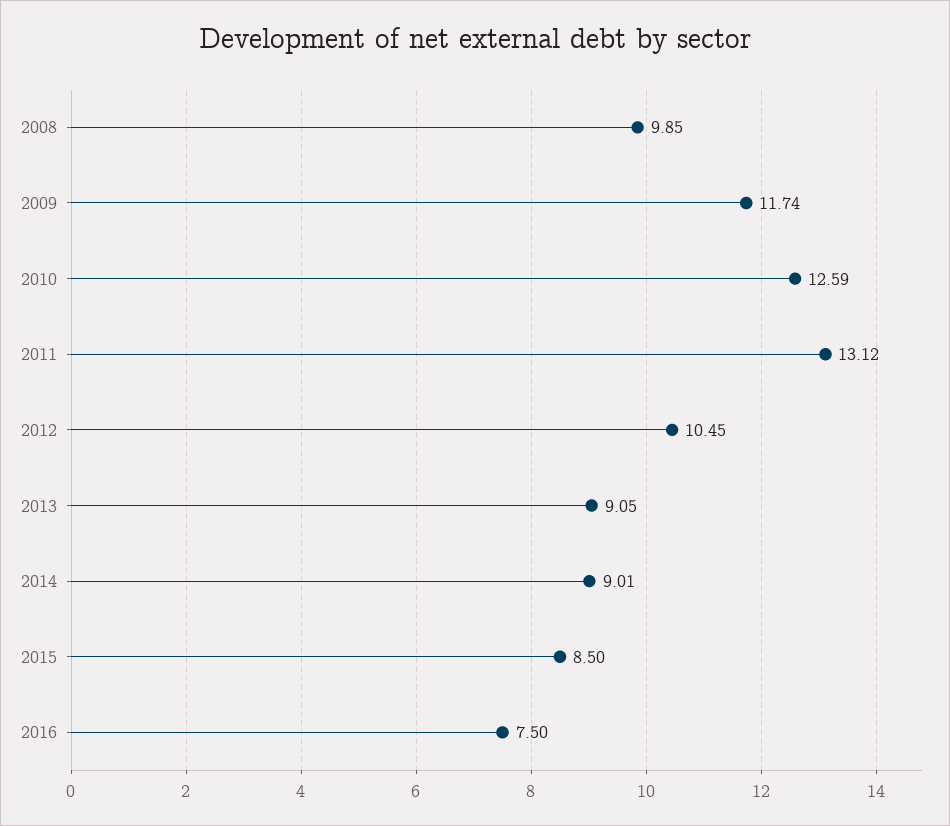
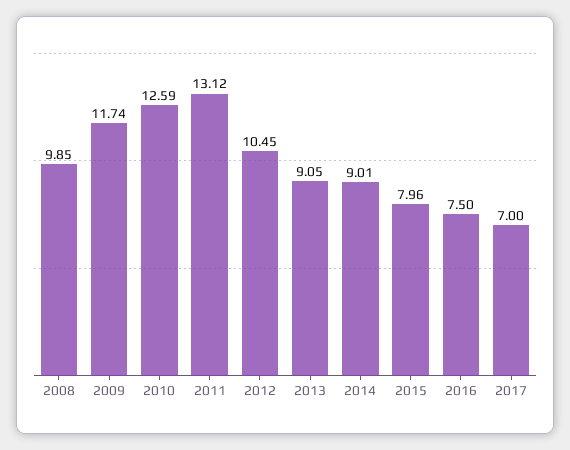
2015: 8.5 -> 7.96
2017: none -> 7

